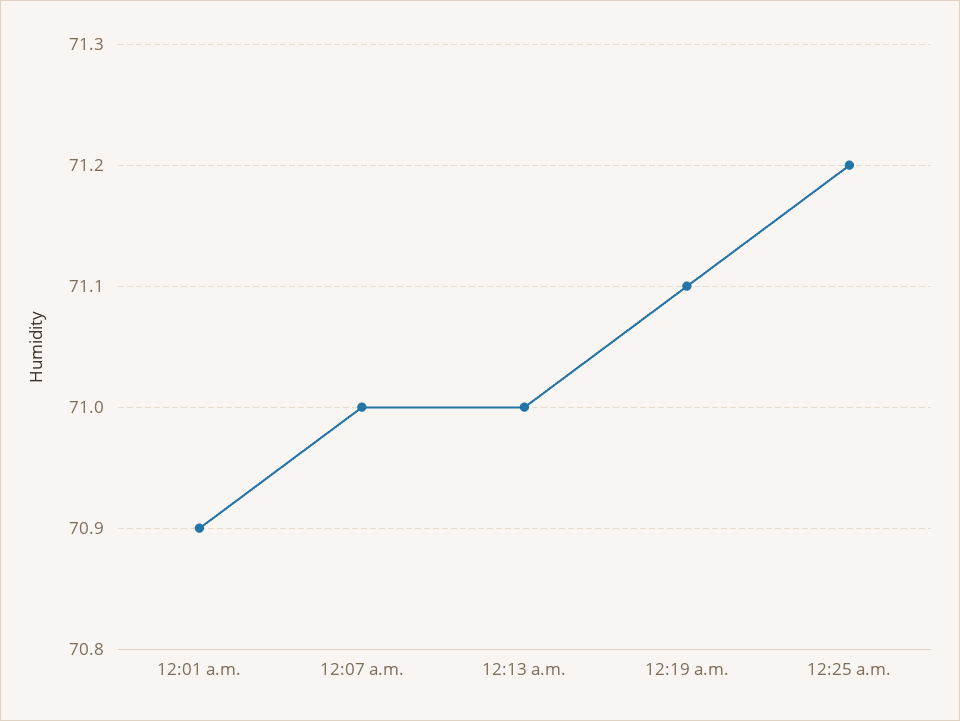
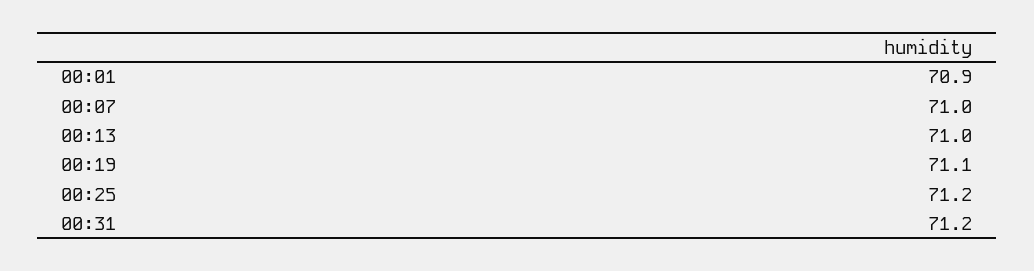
00:31: none -> 71.2

